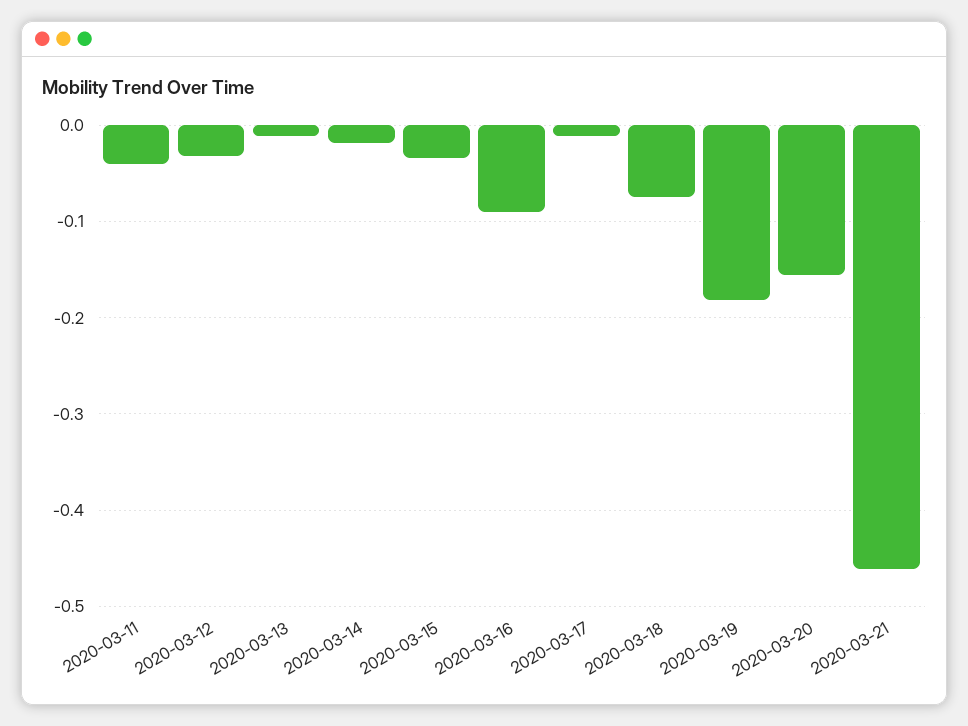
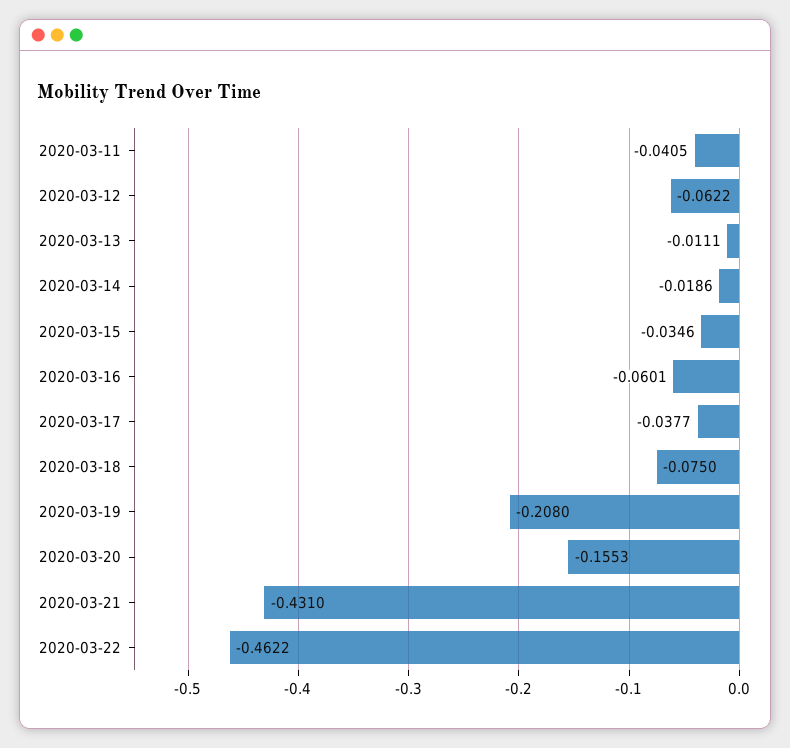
2020-03-12: -0.03 -> -0.0622
2020-03-16: -0.09 -> -0.0601
2020-03-17: -0.01 -> -0.0377
2020-03-19: -0.18 -> -0.208
2020-03-21: -0.46 -> -0.431
2020-03-22: none -> -0.4622

